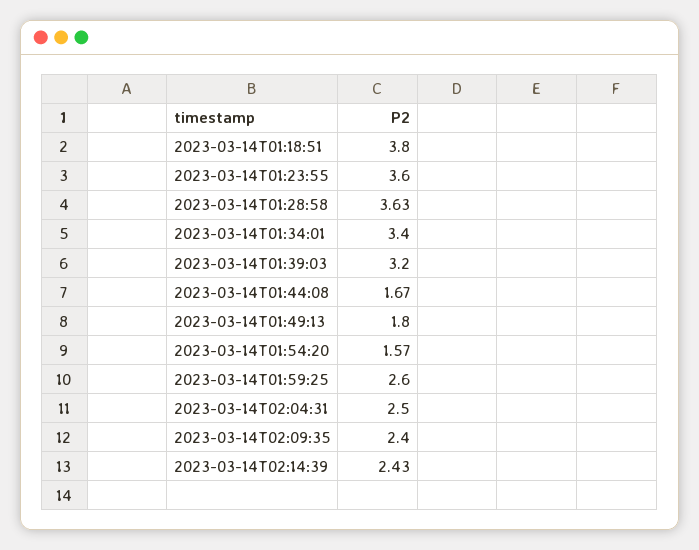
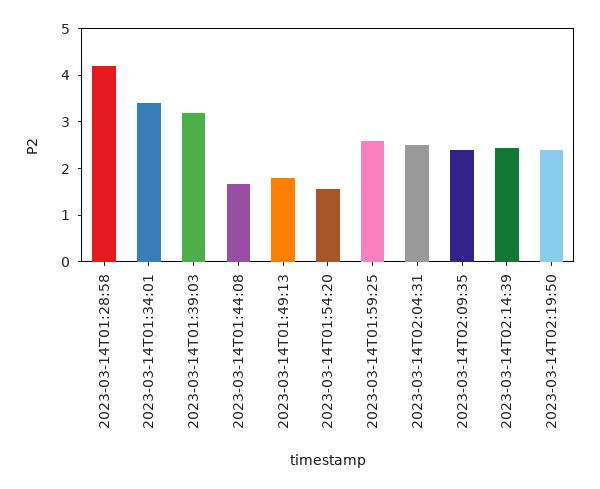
2023-03-14T01:18:51: 3.8 -> none
2023-03-14T01:23:55: 3.6 -> none
2023-03-14T01:28:58: 3.63 -> 4.2
2023-03-14T02:19:50: none -> 2.4

